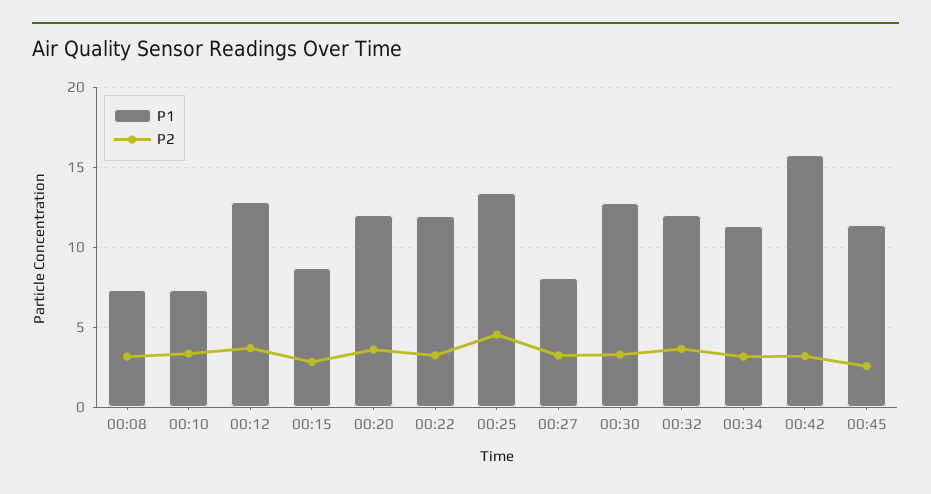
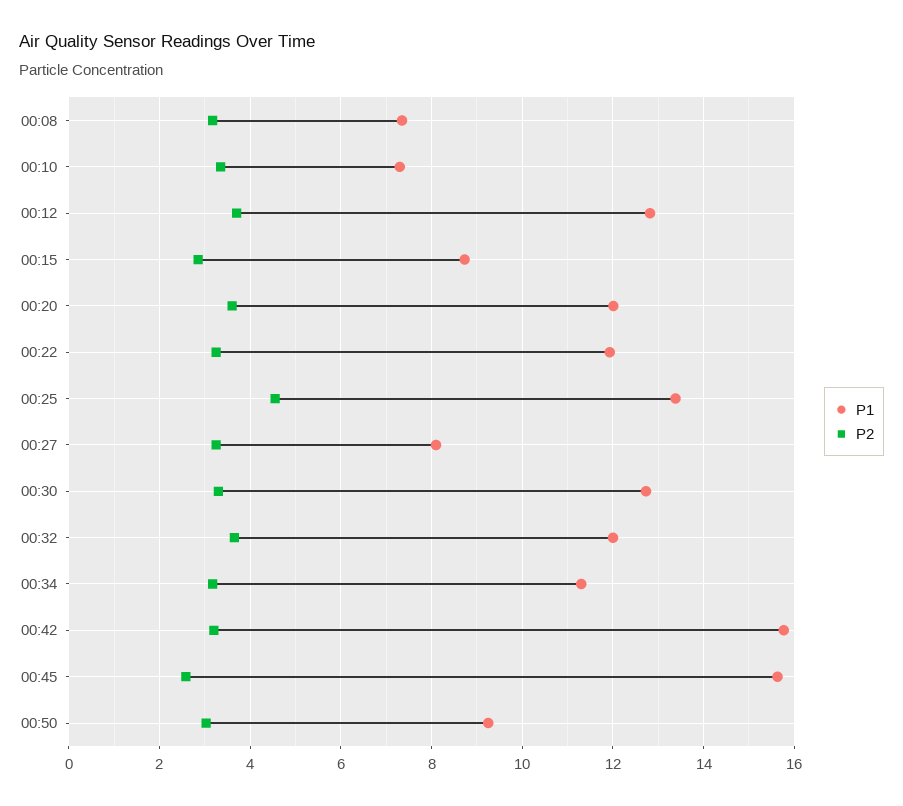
P1, 00:45: 11.5 -> 15.6
P1, 00:50: none -> 9.2
P2, 00:50: none -> 3

